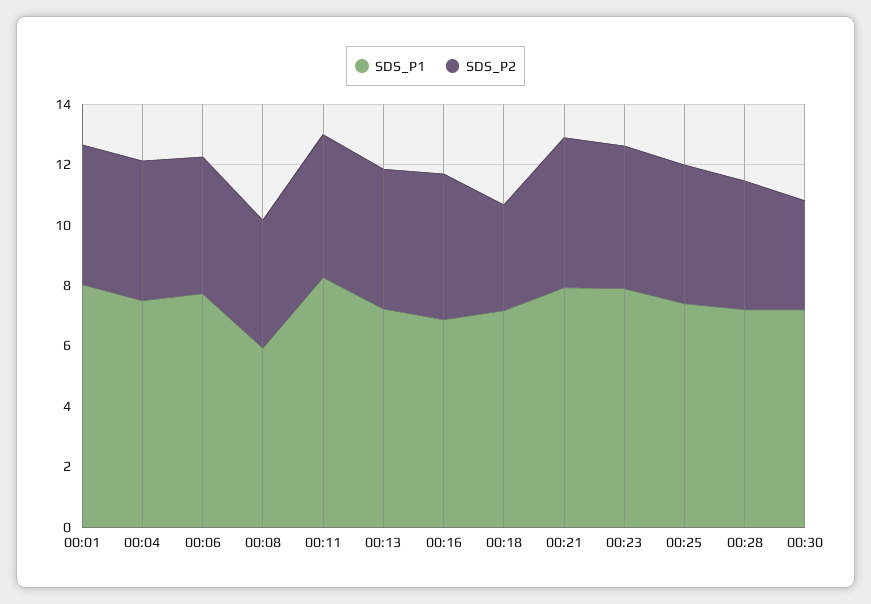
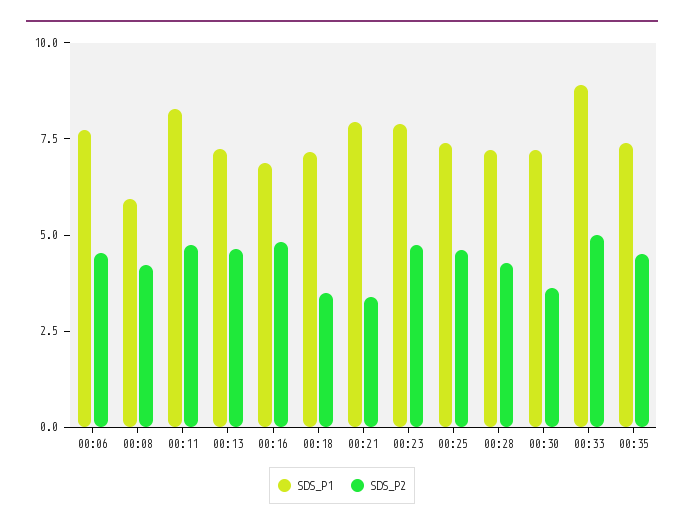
SDS_P1, 00:01: 8 -> none
SDS_P2, 00:01: 4.5 -> none
SDS_P1, 00:04: 7.5 -> none
SDS_P2, 00:04: 4.5 -> none
SDS_P2, 00:21: 5 -> 3.5
SDS_P1, 00:33: none -> 9
SDS_P2, 00:33: none -> 5
SDS_P1, 00:35: none -> 7.5
SDS_P2, 00:35: none -> 4.5

